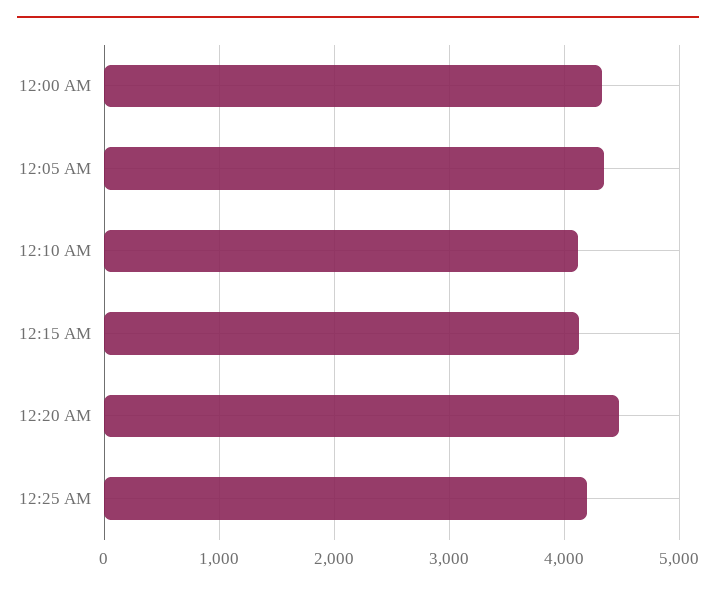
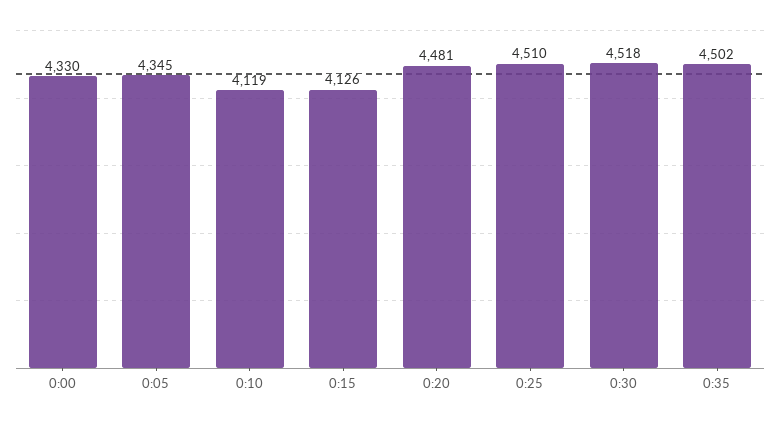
12:25 AM: 4200 -> 4510
0:30: none -> 4518
0:35: none -> 4502

